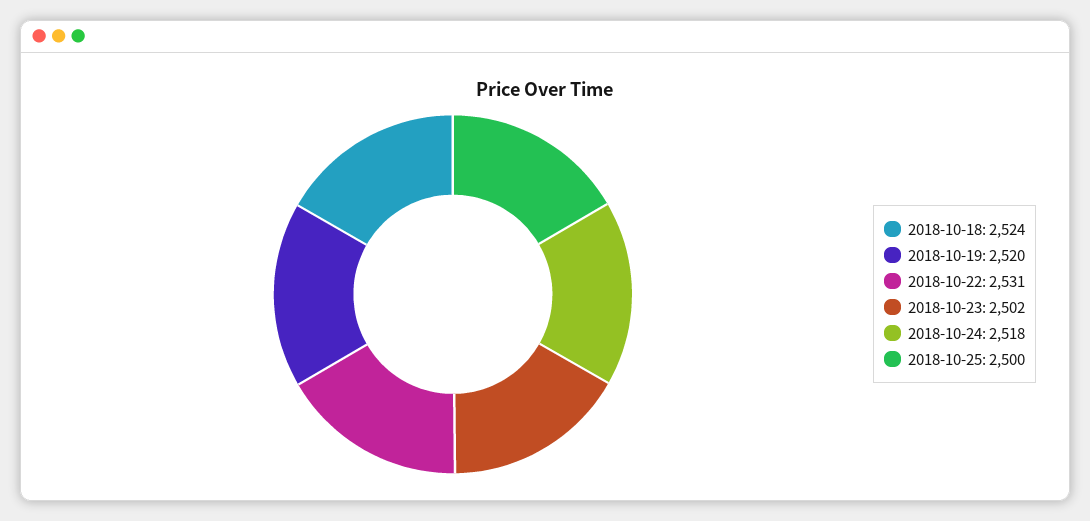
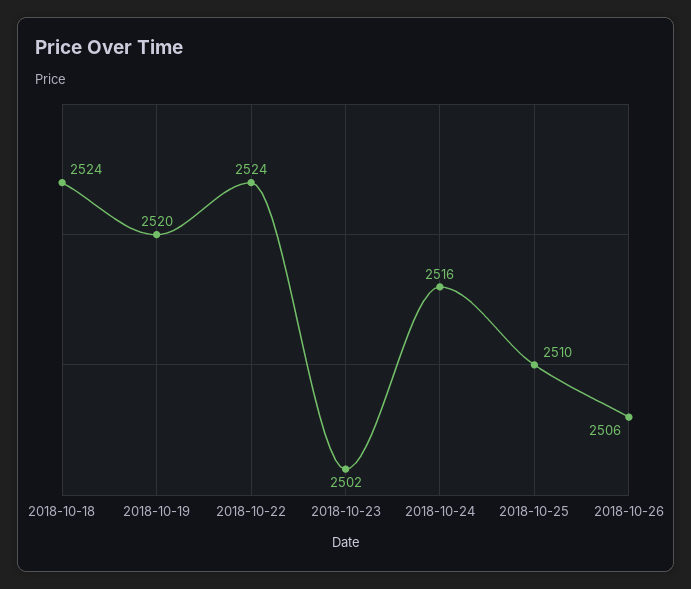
2018-10-22: 2531 -> 2524
2018-10-24: 2518 -> 2516
2018-10-25: 2500 -> 2510
2018-10-26: none -> 2506

